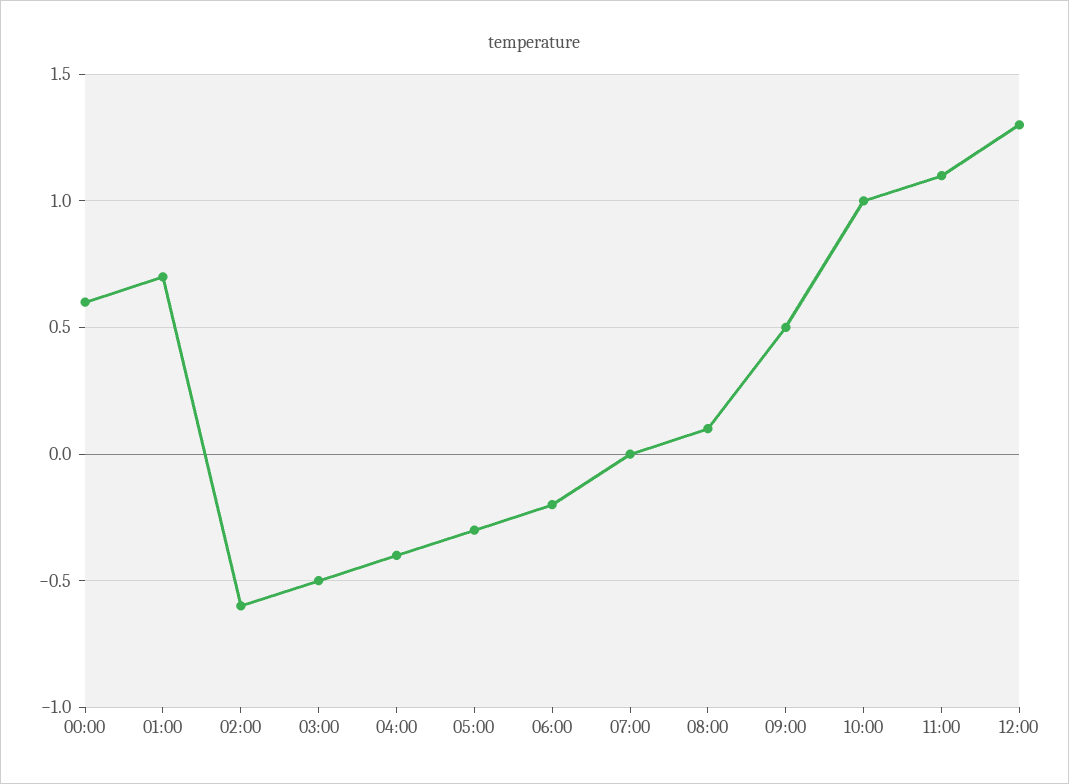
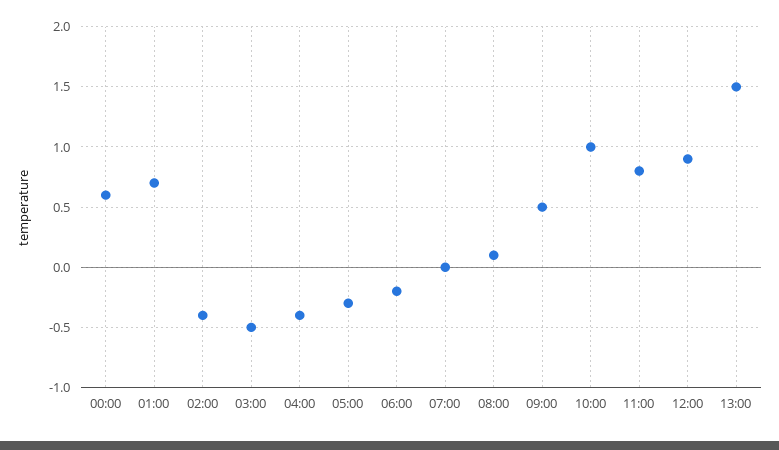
02:00: -0.6 -> -0.4
11:00: 1.1 -> 0.8
12:00: 1.3 -> 0.9
13:00: none -> 1.5

